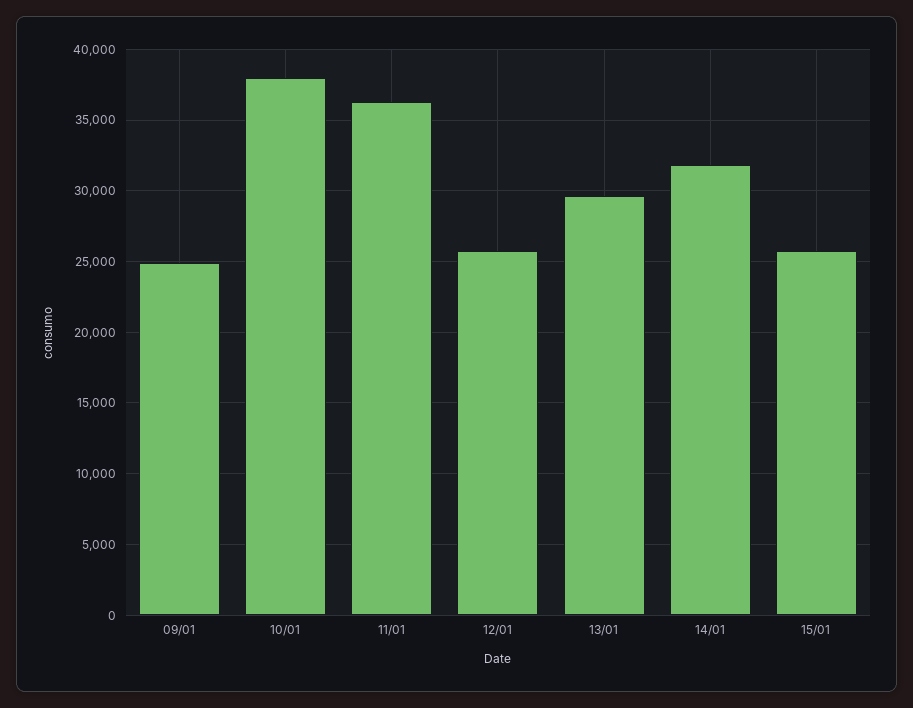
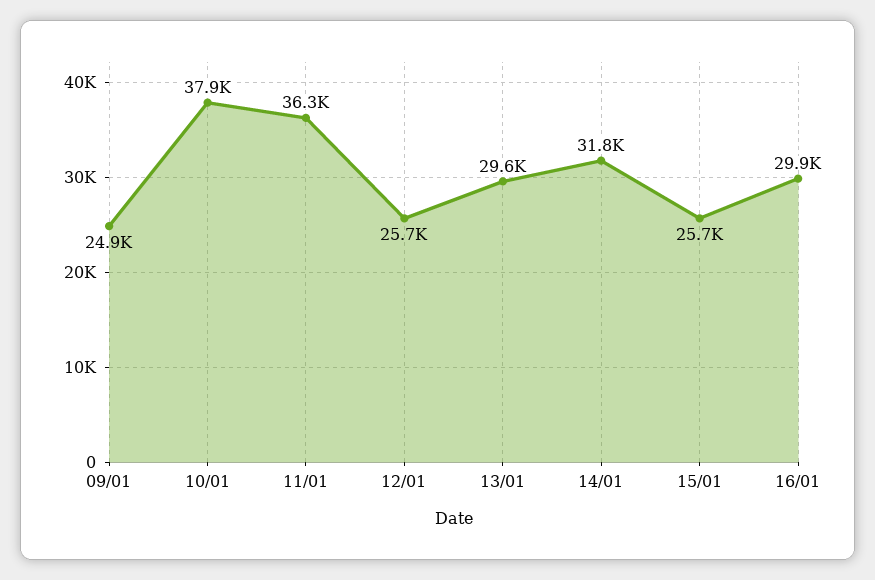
16/01: none -> 29900

